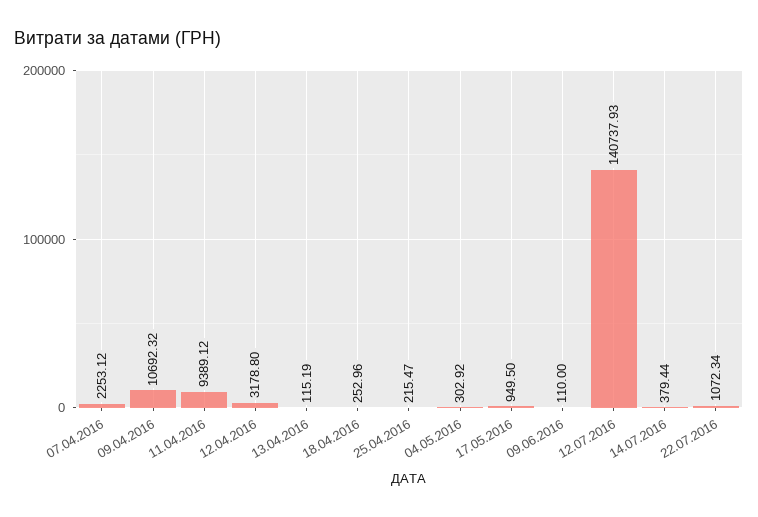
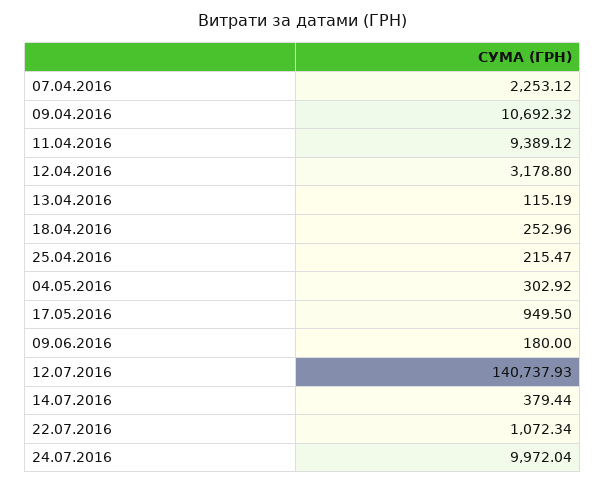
09.06.2016: 110 -> 180
24.07.2016: none -> 9972.04

